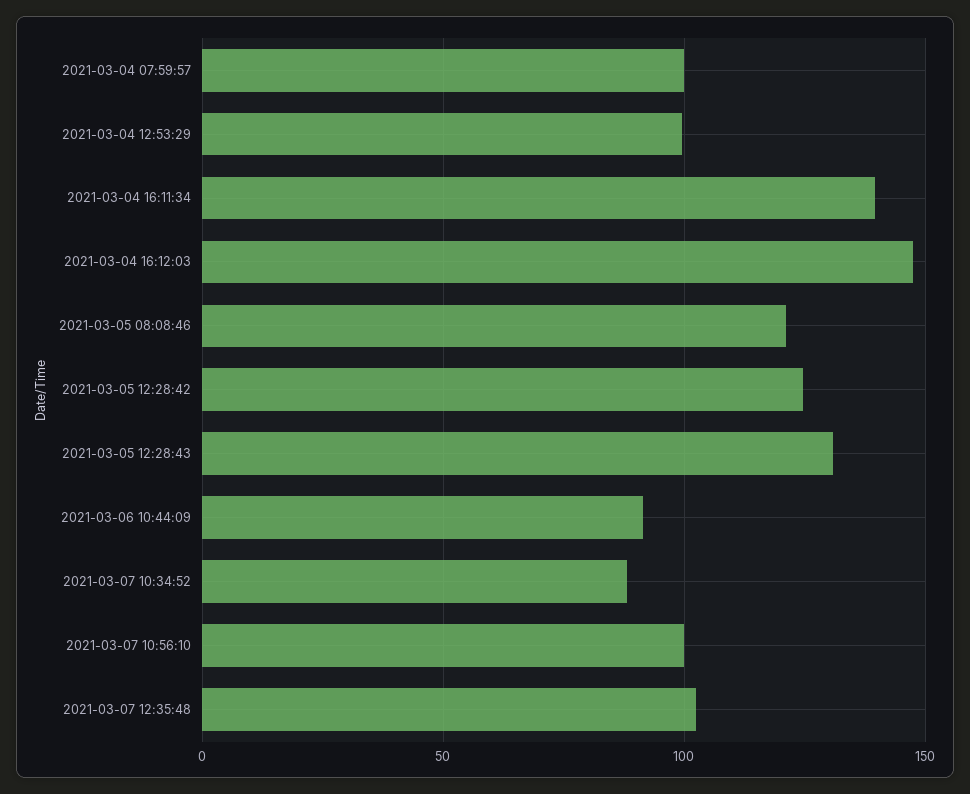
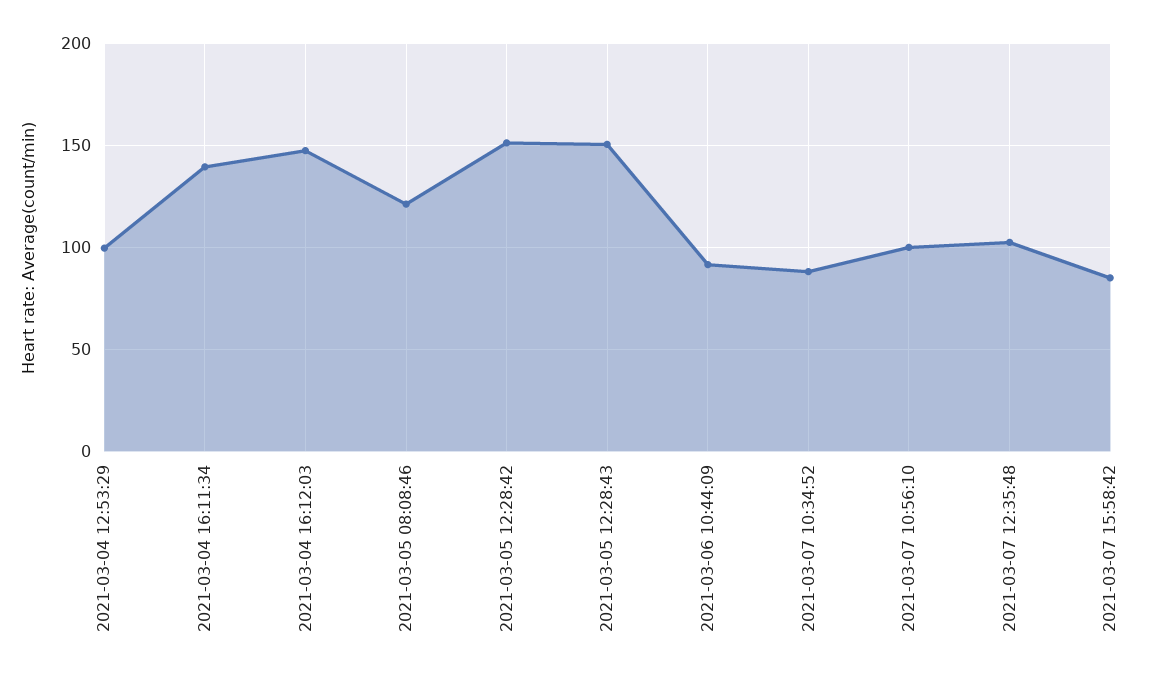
2021-03-04 07:59:57: 100 -> none
2021-03-05 12:28:42: 125 -> 150
2021-03-05 12:28:43: 130 -> 150
2021-03-07 15:58:42: none -> 85

